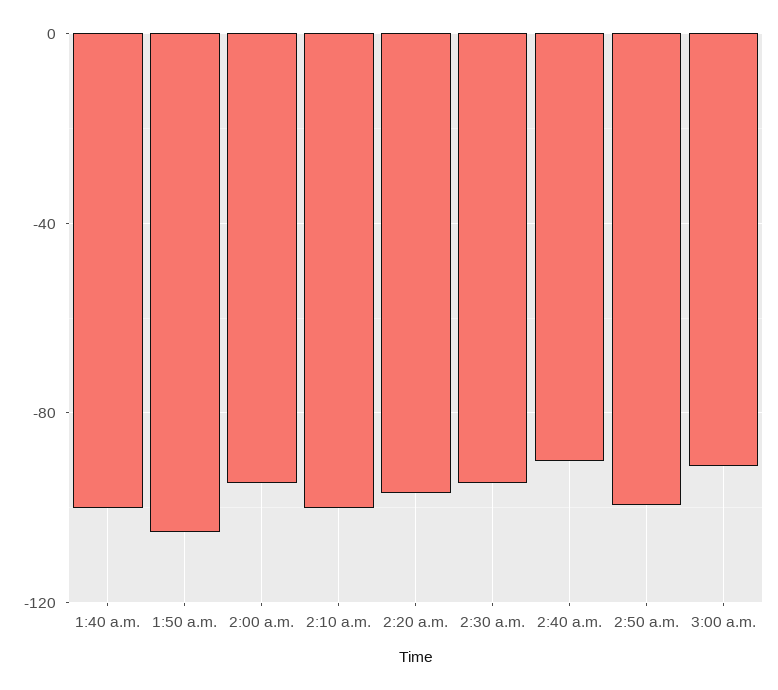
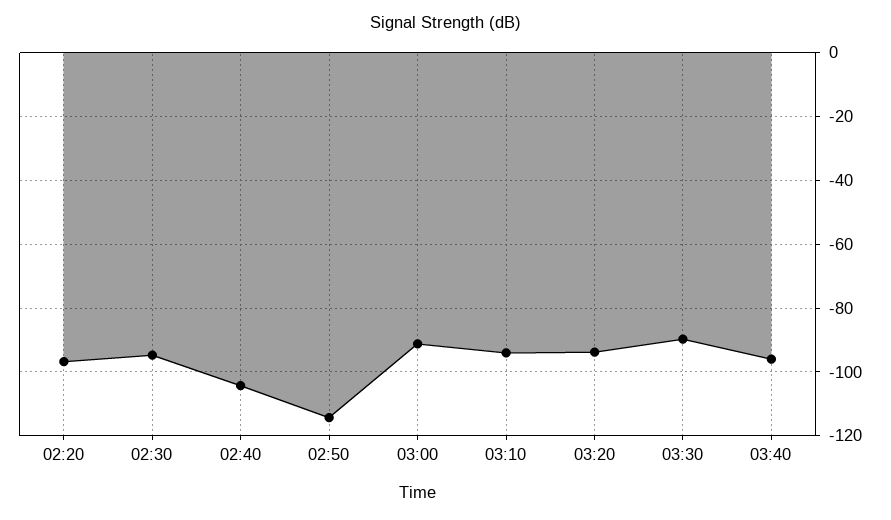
1:40 a.m.: -100 -> none
1:50 a.m.: -105 -> none
2:00 a.m.: -95 -> none
2:10 a.m.: -100 -> none
2:40 a.m.: -90 -> -104
2:50 a.m.: -100 -> -114
03:10: none -> -94
03:20: none -> -94
03:30: none -> -90
03:40: none -> -96

